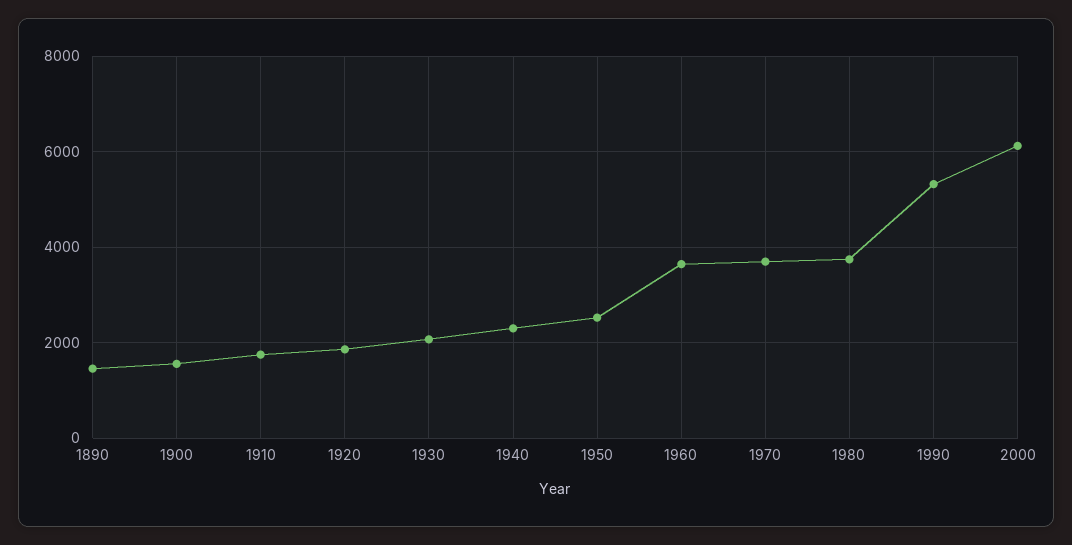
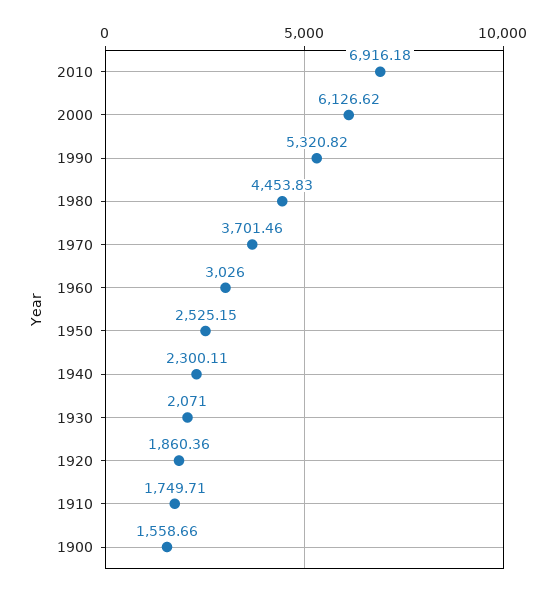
1890: 1400 -> none
1960: 3600 -> 3026
1980: 3800 -> 4453.83
2010: none -> 6916.18

